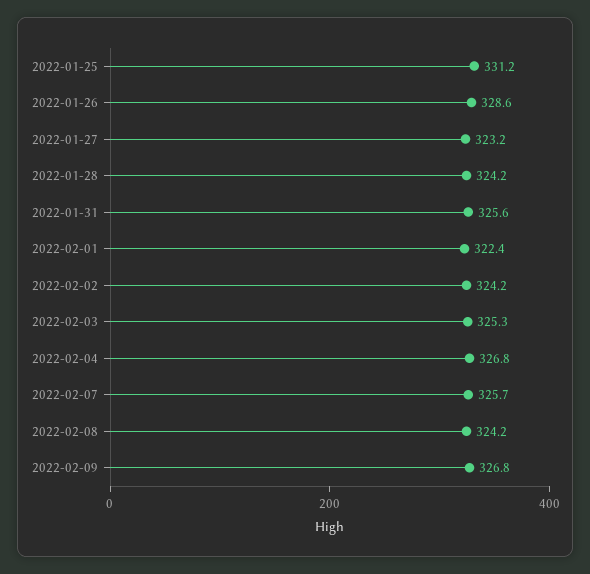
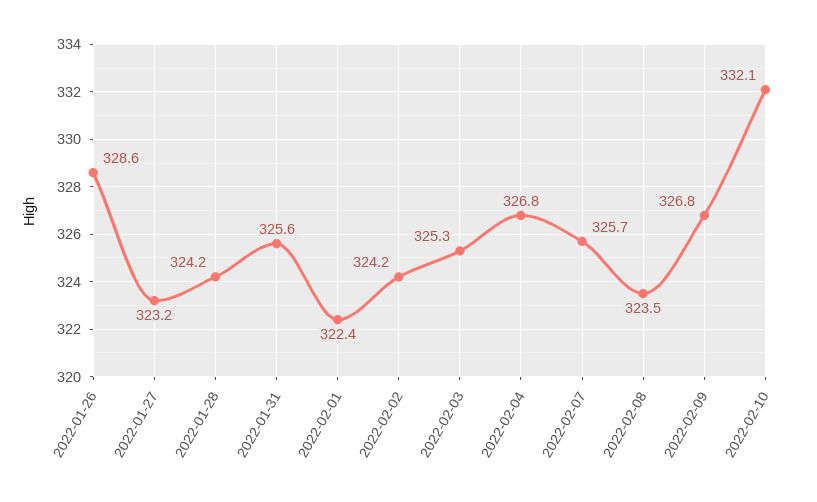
2022-01-25: 331.2 -> none
2022-02-08: 324.2 -> 323.5
2022-02-10: none -> 332.1

